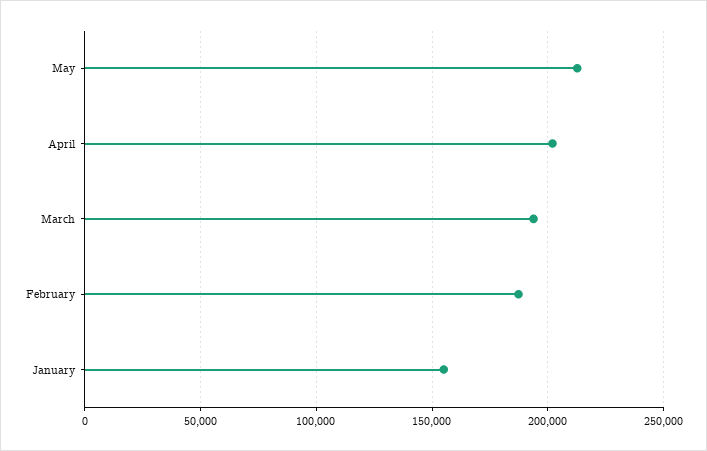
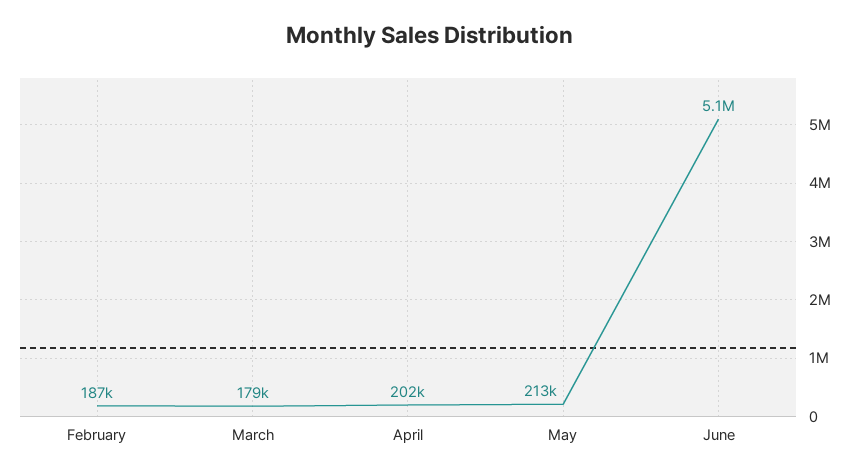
March: 195000 -> 179000
January: 155000 -> none
June: none -> 5100000

